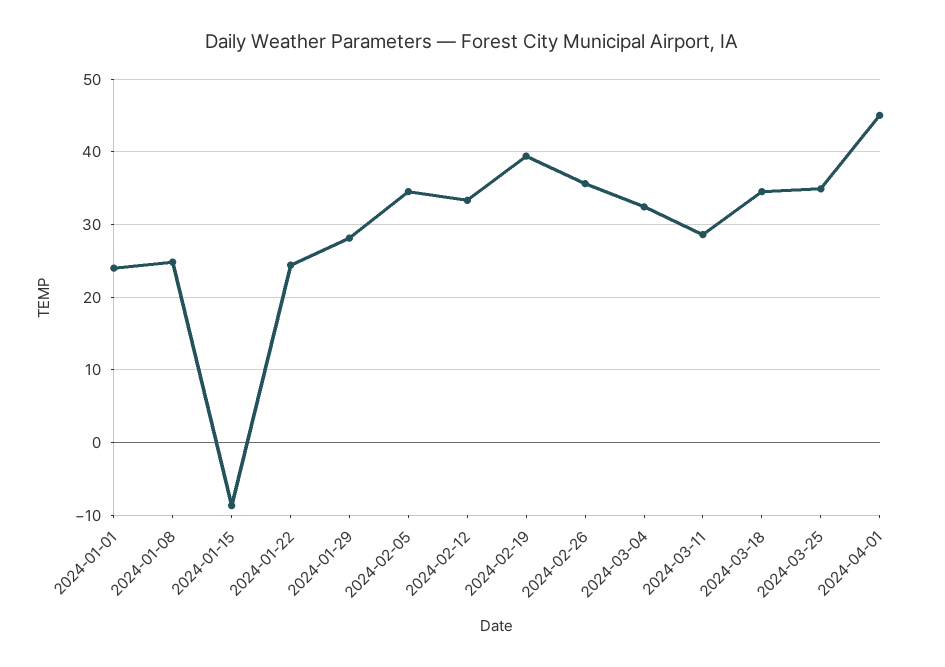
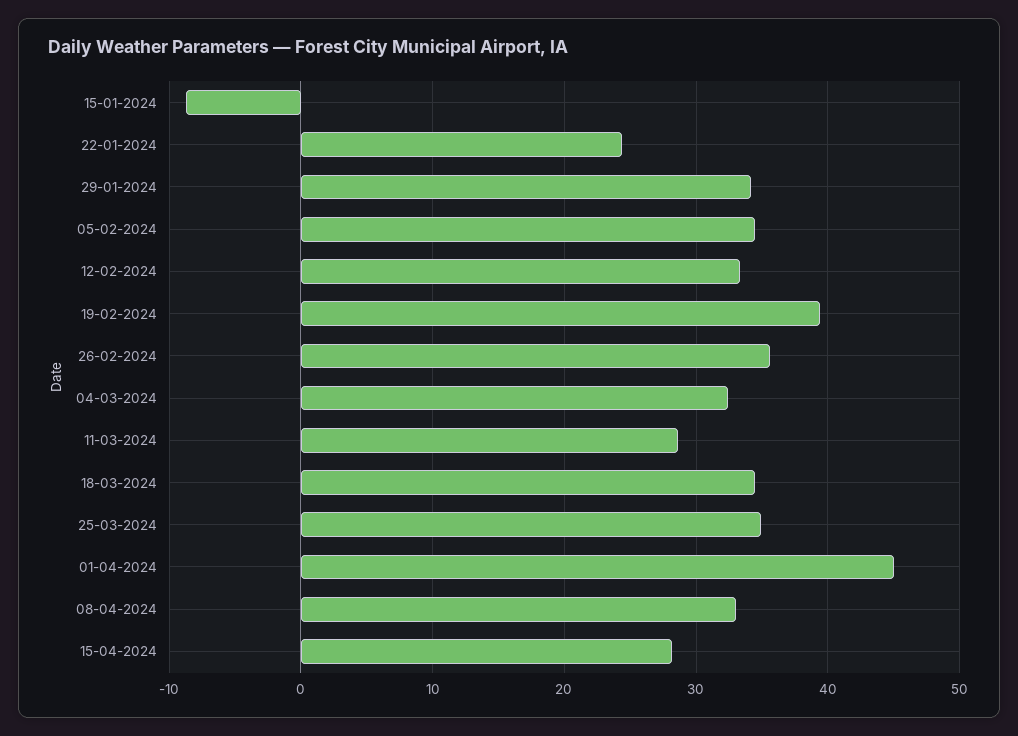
2024-01-01: 24 -> none
2024-01-08: 25 -> none
2024-01-29: 28 -> 34
08-04-2024: none -> 33
15-04-2024: none -> 28

